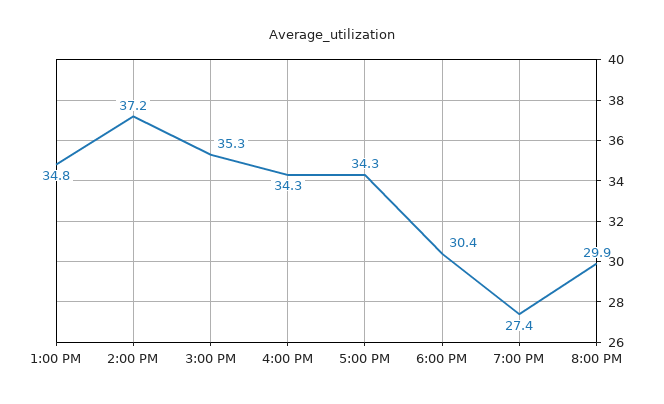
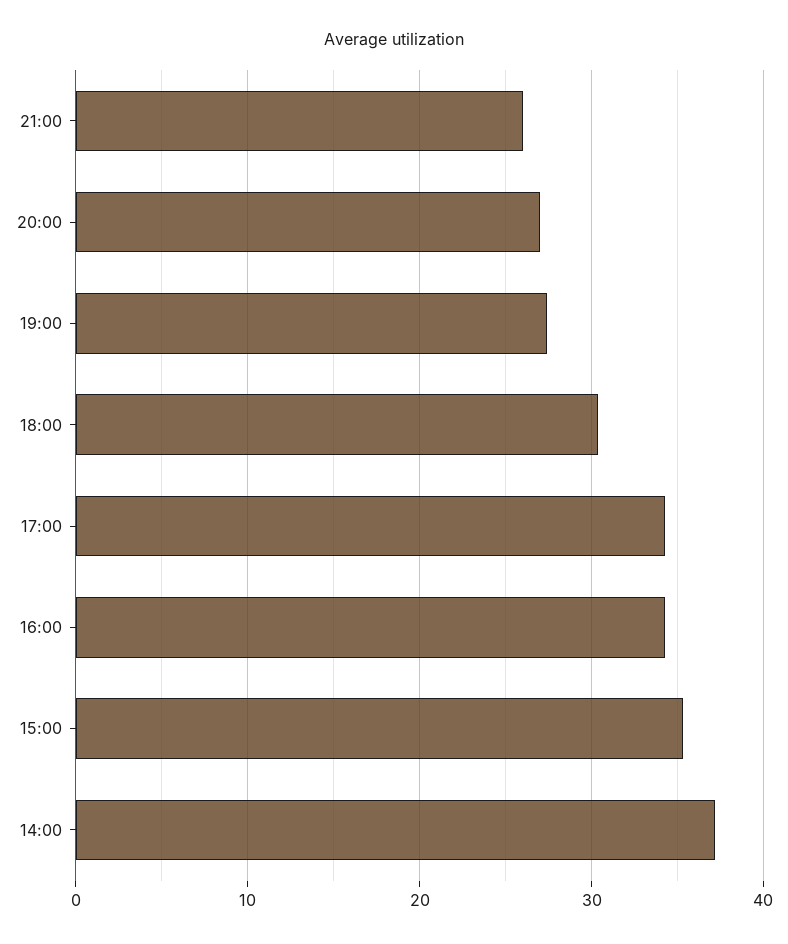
1:00 PM: 34.8 -> none
8:00 PM: 29.9 -> 27
21:00: none -> 26

